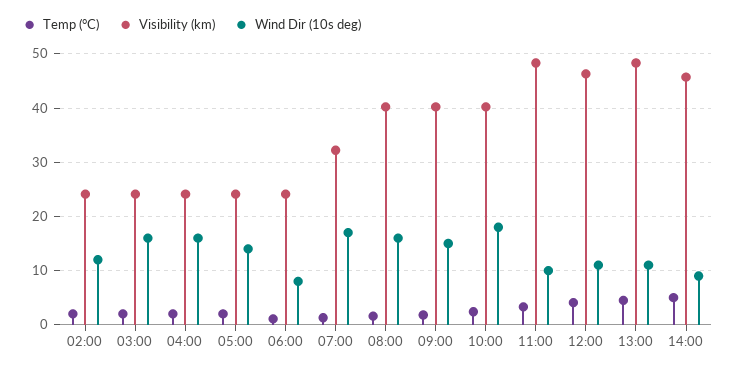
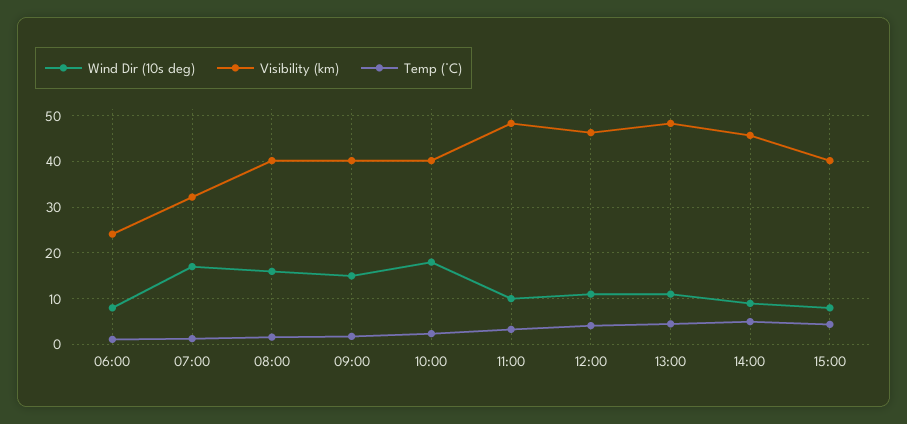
Temp (°C), 02:00: 2 -> none
Visibility (km), 02:00: 24 -> none
Wind Dir (10s deg), 02:00: 12 -> none
Temp (°C), 03:00: 2 -> none
Visibility (km), 03:00: 24 -> none
Wind Dir (10s deg), 03:00: 16 -> none
Temp (°C), 04:00: 2 -> none
Visibility (km), 04:00: 24 -> none
Wind Dir (10s deg), 04:00: 16 -> none
Temp (°C), 05:00: 2 -> none
Visibility (km), 05:00: 24 -> none
Wind Dir (10s deg), 05:00: 14 -> none
Wind Dir (10s deg), 15:00: none -> 8
Visibility (km), 15:00: none -> 40
Temp (°C), 15:00: none -> 4

